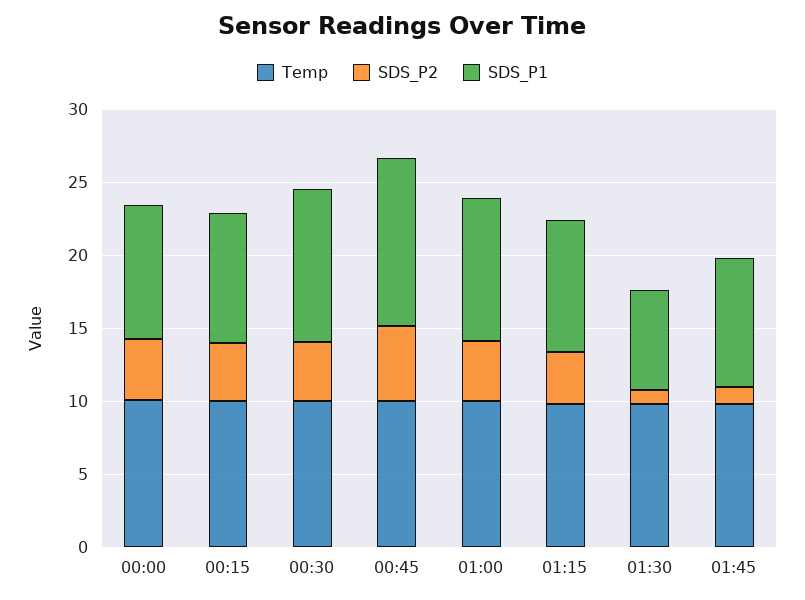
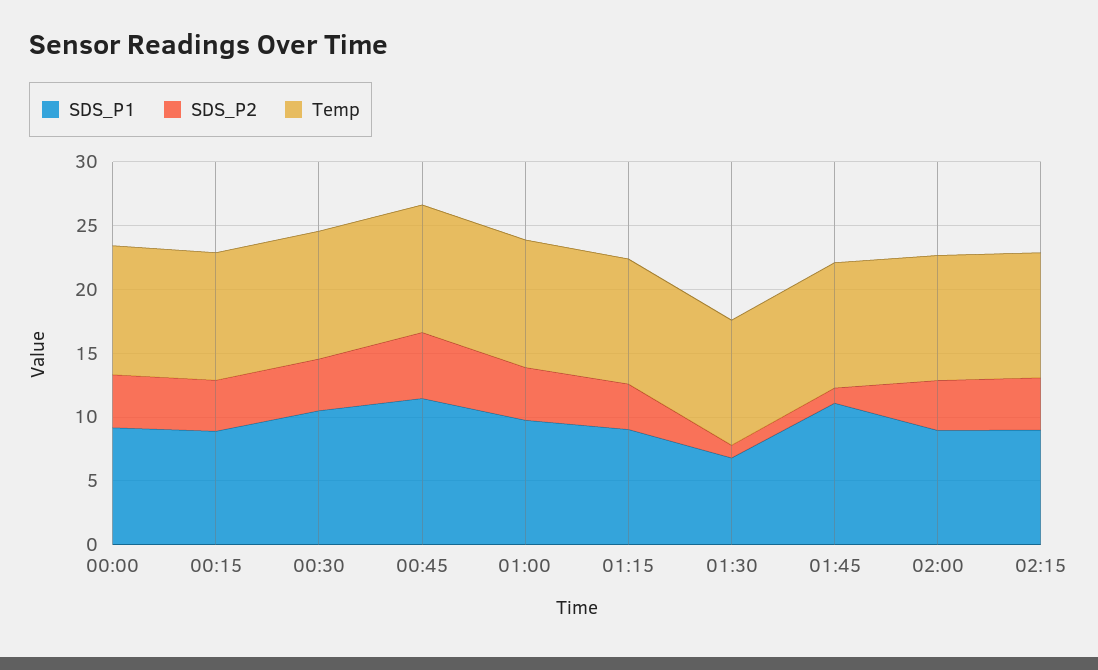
SDS_P1, 01:45: 9 -> 11
SDS_P1, 02:00: none -> 9
SDS_P2, 02:00: none -> 4
Temp, 02:00: none -> 10
SDS_P1, 02:15: none -> 9
SDS_P2, 02:15: none -> 4
Temp, 02:15: none -> 10

